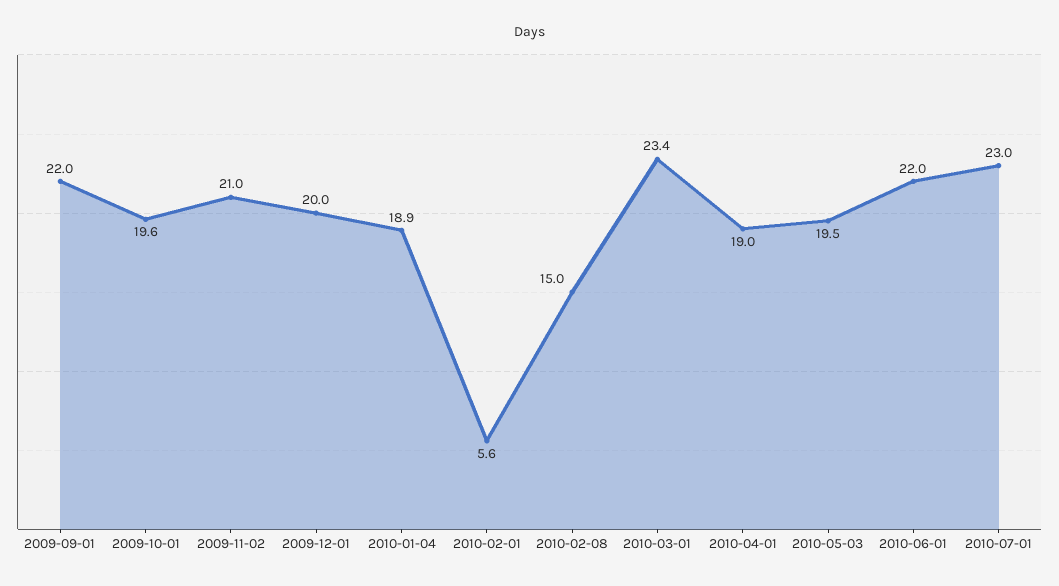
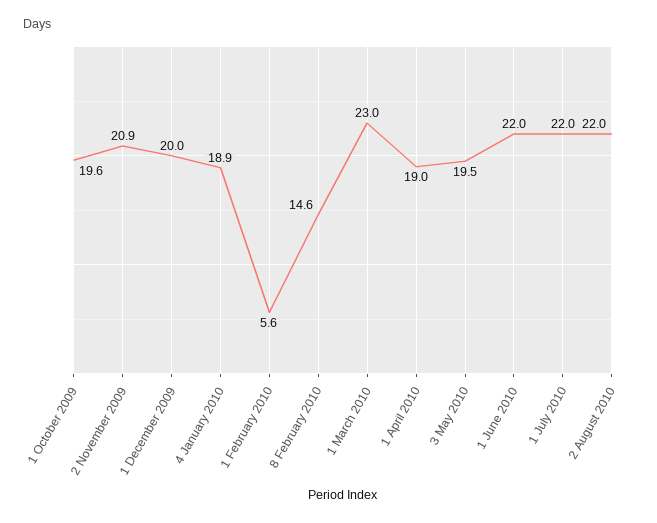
2009-09-01: 22 -> none
2009-11-02: 21 -> 20.9
2010-02-08: 15 -> 14.6
2010-03-01: 23.4 -> 23
2010-07-01: 23 -> 22
2 August 2010: none -> 22

